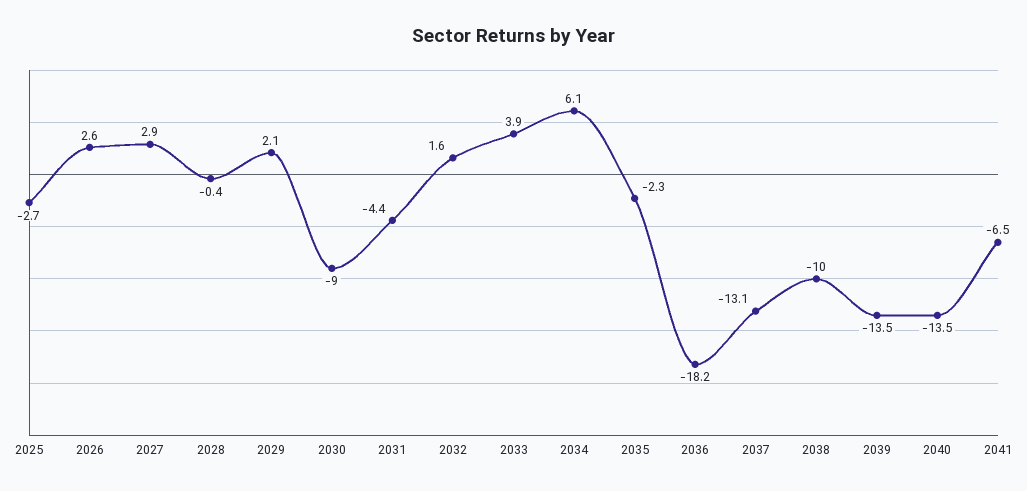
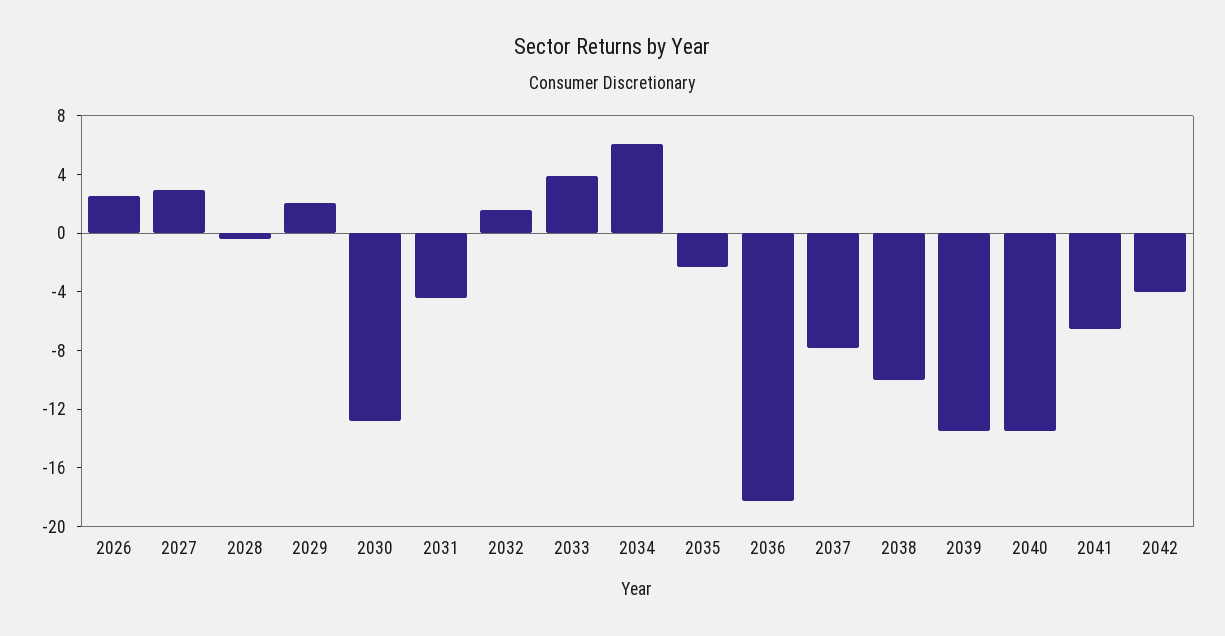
2025: -2.7 -> none
2030: -9 -> -13
2037: -13.1 -> -8
2042: none -> -4

